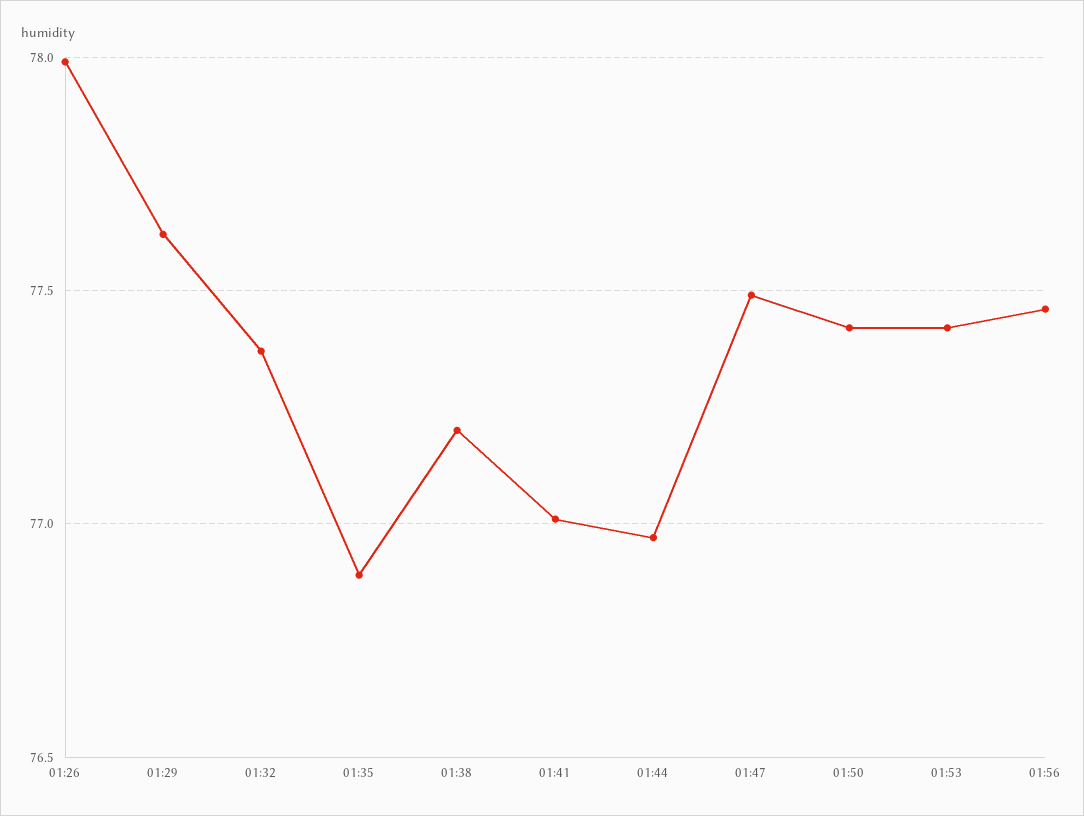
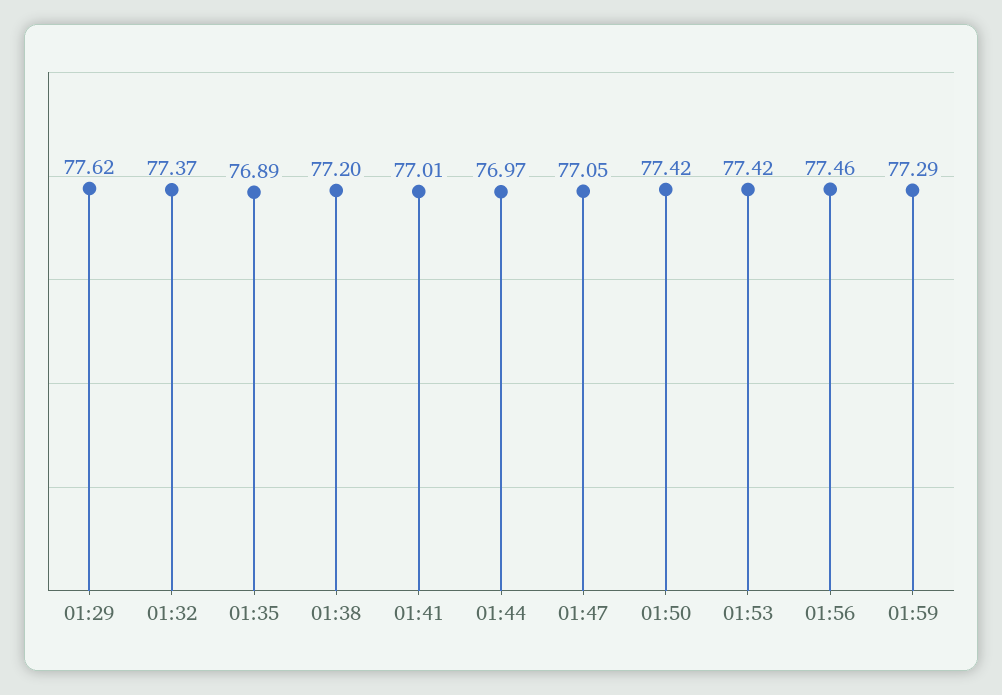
01:26: 78 -> none
01:47: 77.5 -> 77.05
01:59: none -> 77.29

